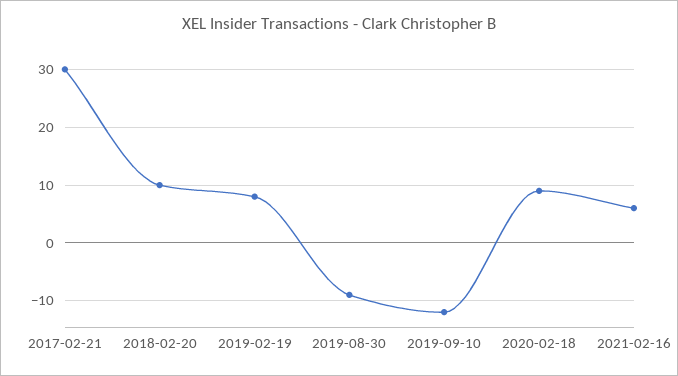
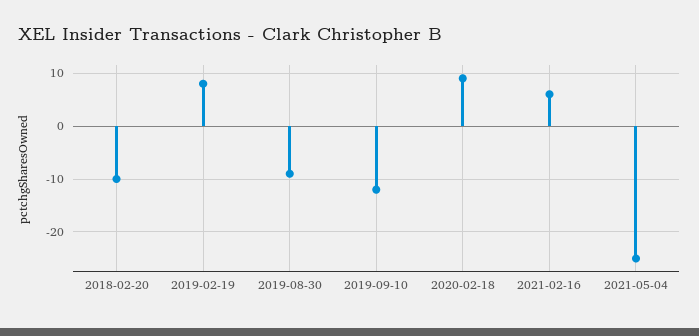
2017-02-21: 30 -> none
2018-02-20: 10 -> -10
2021-05-04: none -> -25

